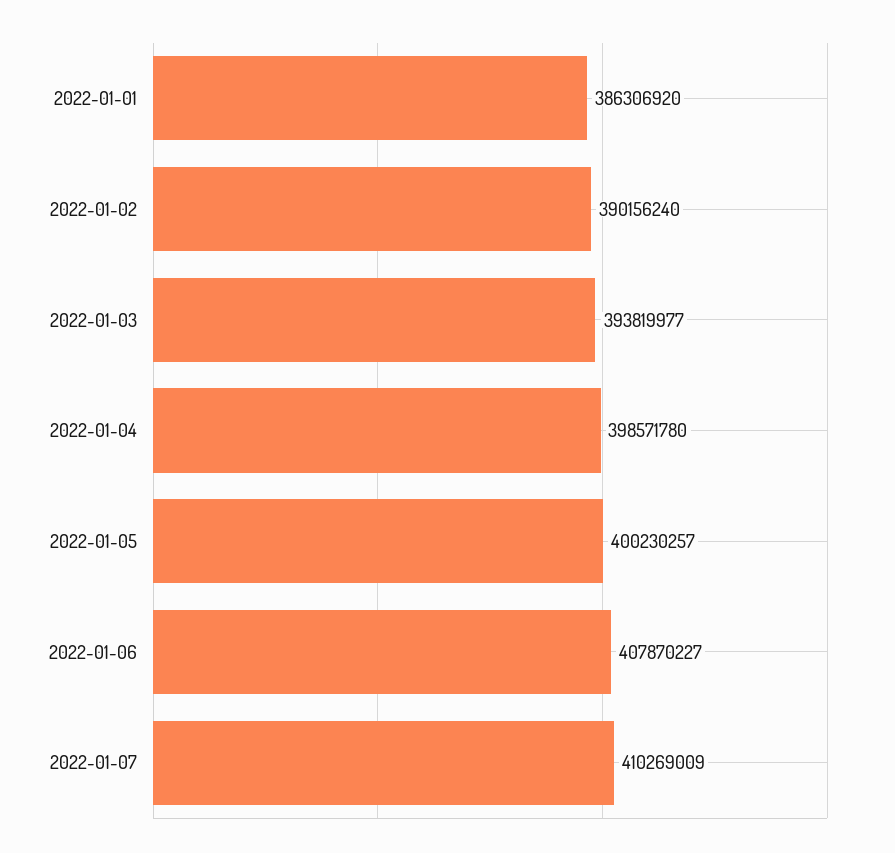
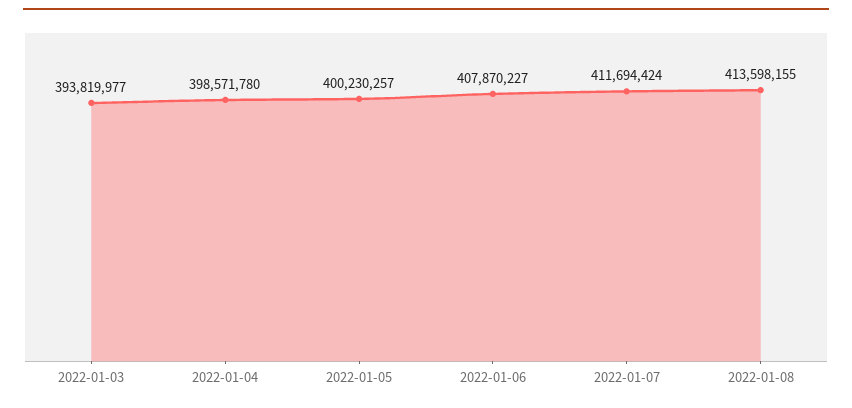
2022-01-01: 386306920 -> none
2022-01-02: 390156240 -> none
2022-01-07: 410269009 -> 411694424
2022-01-08: none -> 413598155

